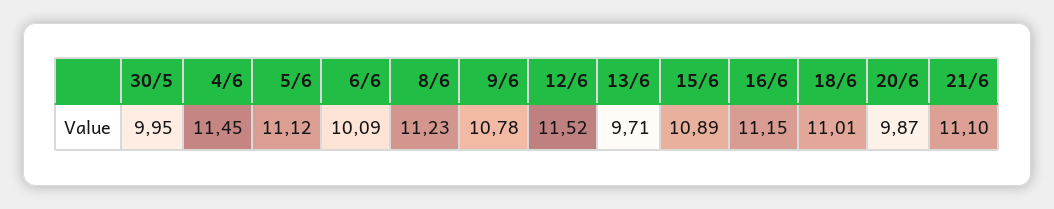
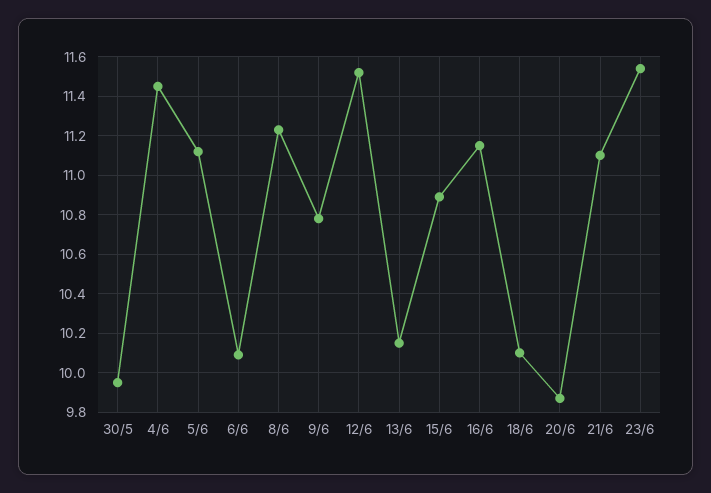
13/6: 9.71 -> 10.15
18/6: 11.01 -> 10.1
23/6: none -> 11.55

